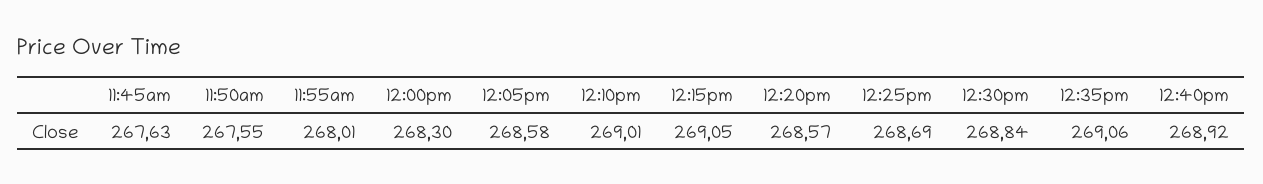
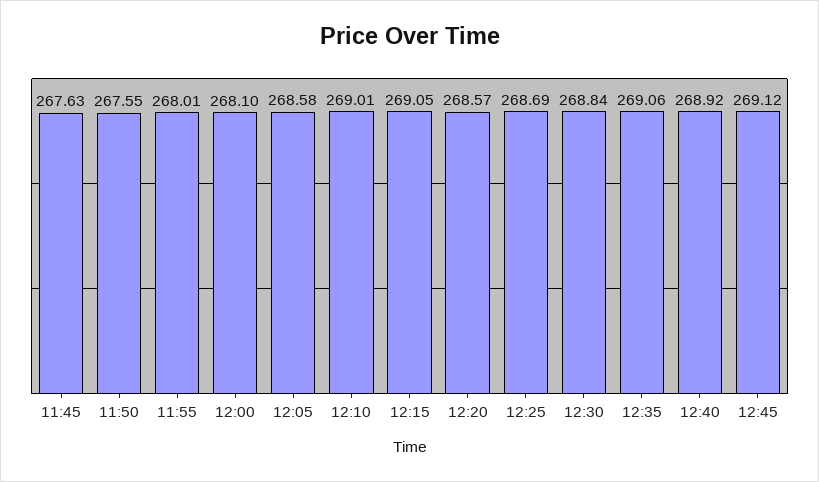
12:00pm: 268.3 -> 268.1
12:45: none -> 269.12

